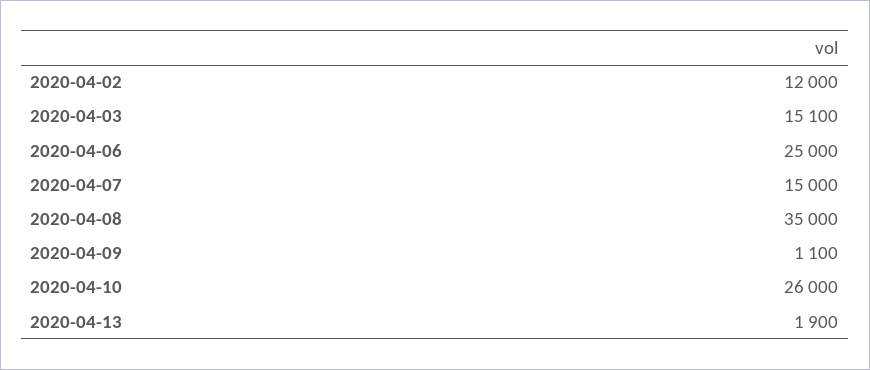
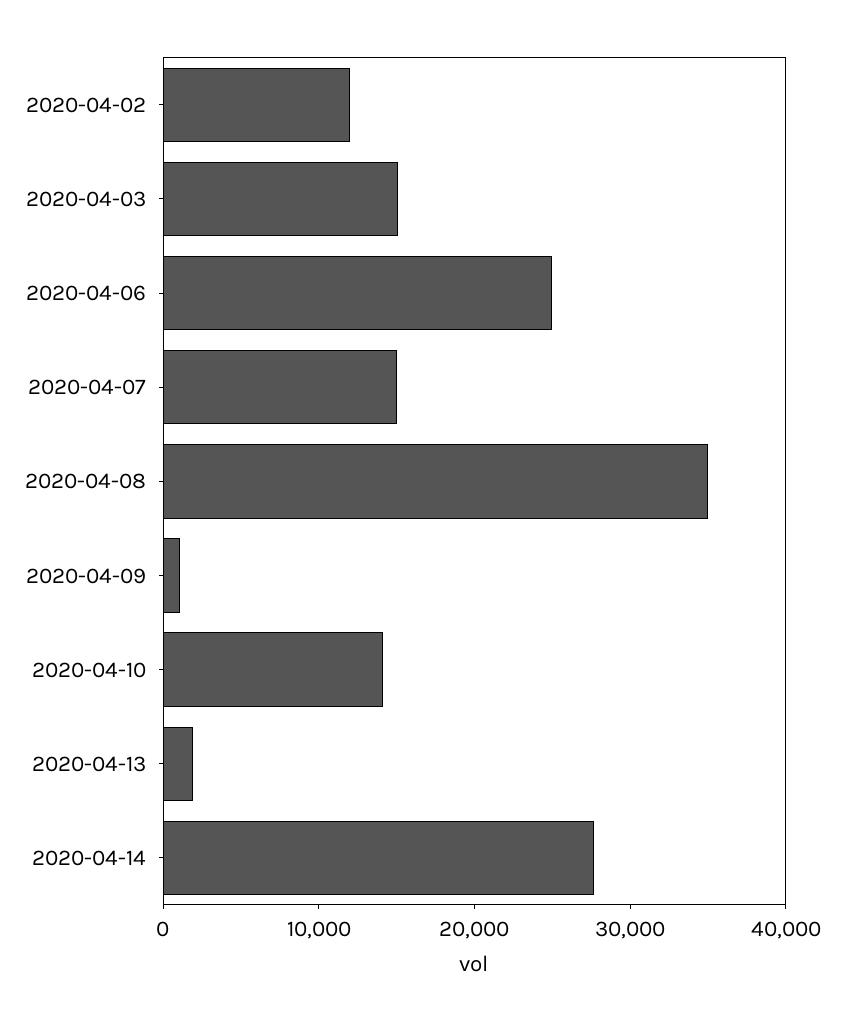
2020-04-10: 26000 -> 14000
2020-04-14: none -> 28000

